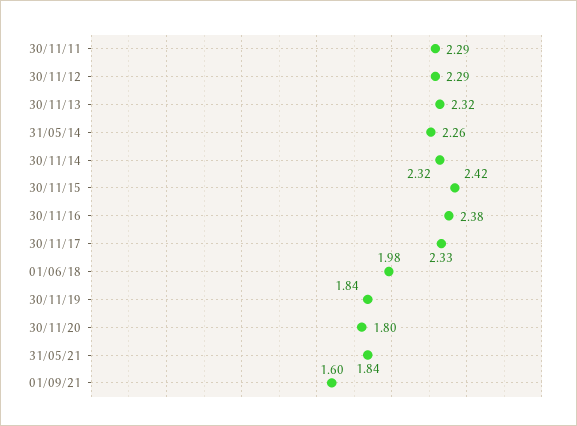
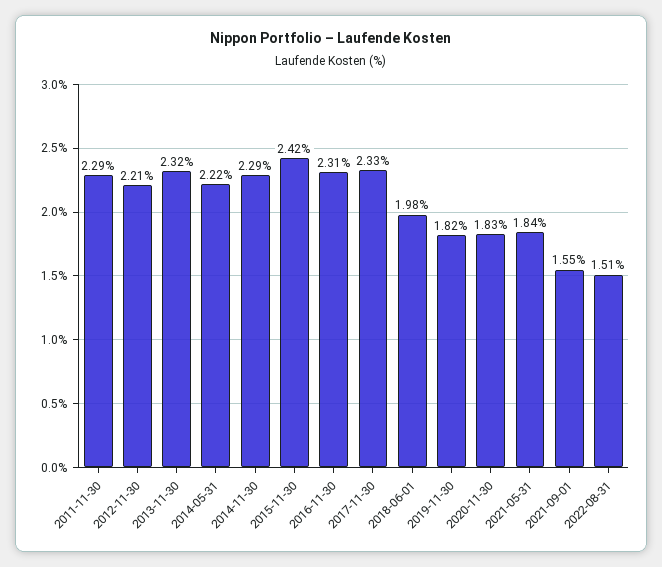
30/11/12: 2.29 -> 2.21
31/05/14: 2.26 -> 2.22
30/11/14: 2.32 -> 2.29
30/11/16: 2.38 -> 2.31
30/11/19: 1.84 -> 1.82
30/11/20: 1.8 -> 1.83
01/09/21: 1.6 -> 1.55
2022-08-31: none -> 1.51

